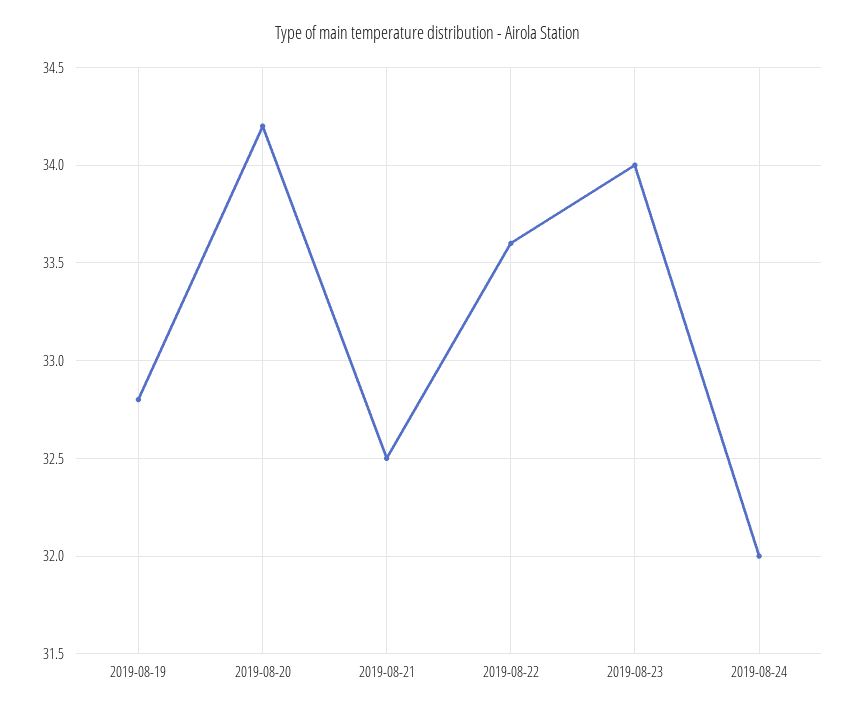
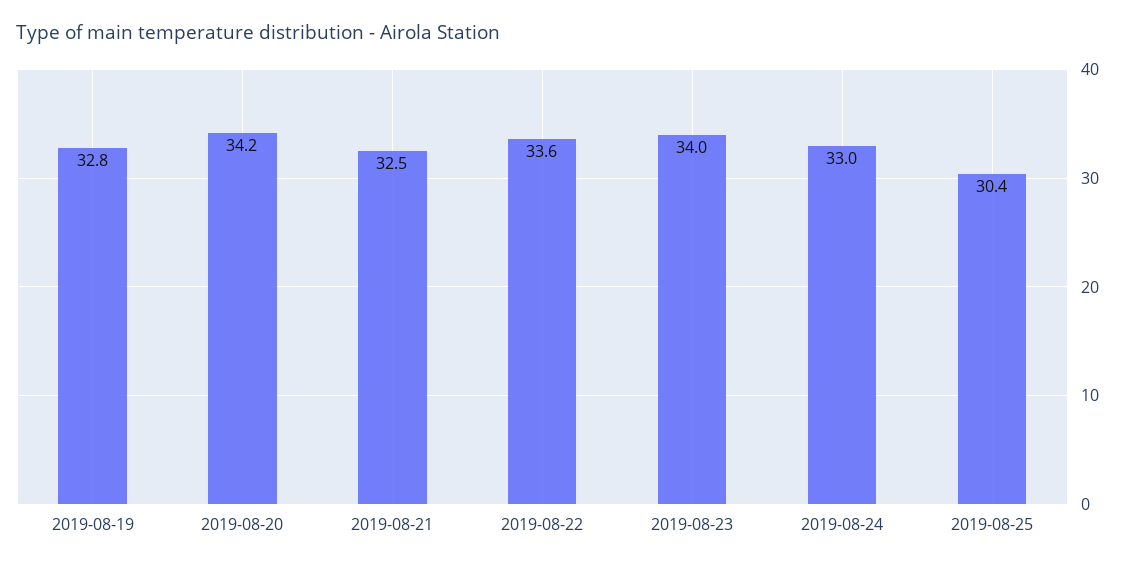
2019-08-24: 32 -> 33
2019-08-25: none -> 30.4

